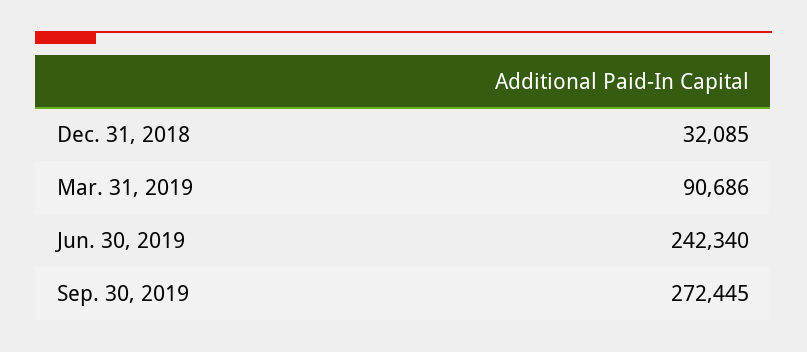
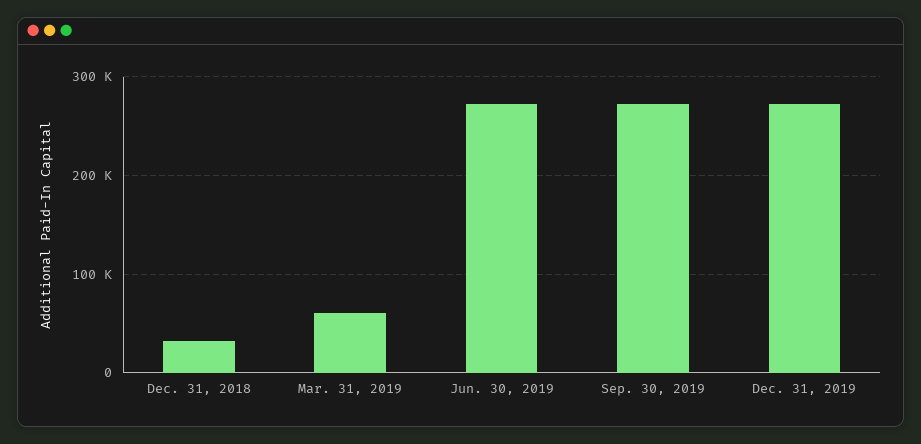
Mar. 31, 2019: 90686 -> 60000
Jun. 30, 2019: 242340 -> 270000
Dec. 31, 2019: none -> 270000

